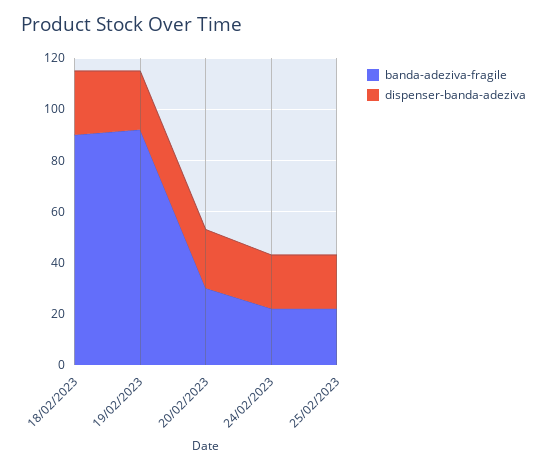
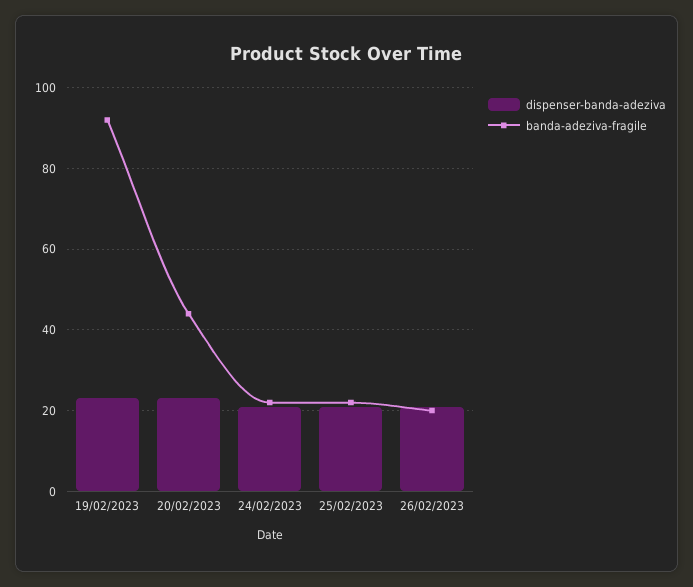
banda-adeziva-fragile, 18/02/2023: 90 -> none
dispenser-banda-adeziva, 18/02/2023: 25 -> none
banda-adeziva-fragile, 20/02/2023: 30 -> 45
dispenser-banda-adeziva, 26/02/2023: none -> 20
banda-adeziva-fragile, 26/02/2023: none -> 20

